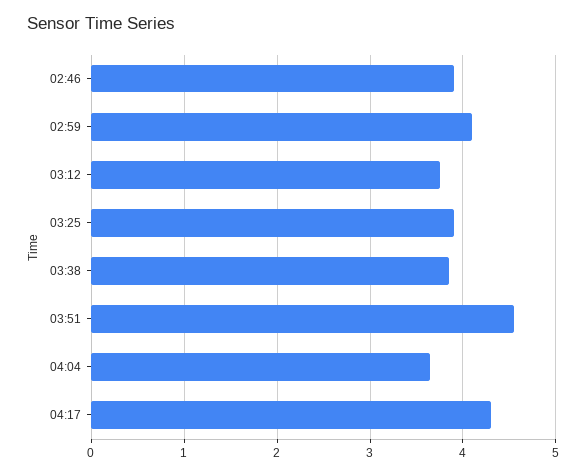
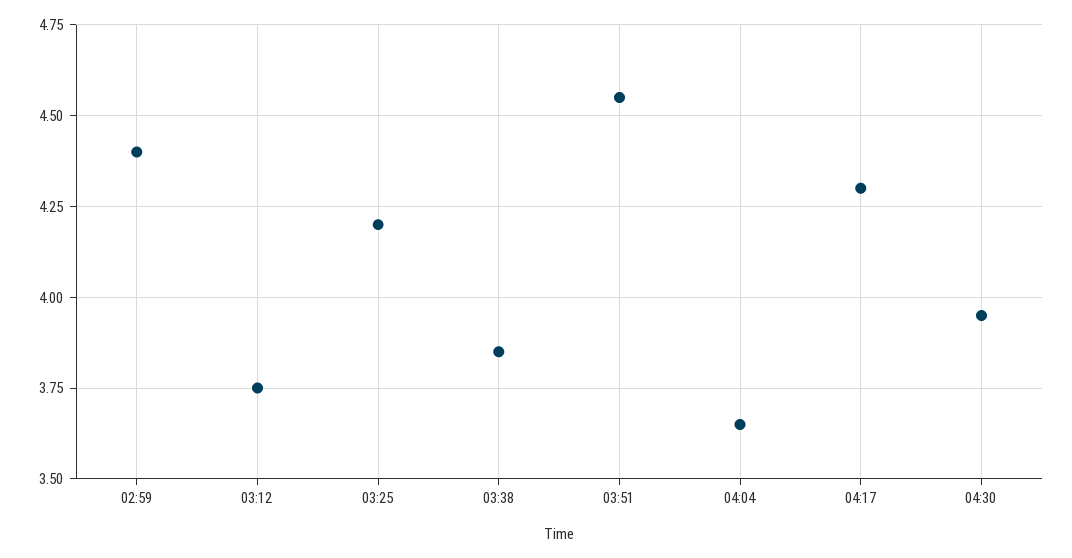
02:46: 3.9 -> none
02:59: 4.1 -> 4.4
03:25: 3.9 -> 4.2
04:30: none -> 3.95

